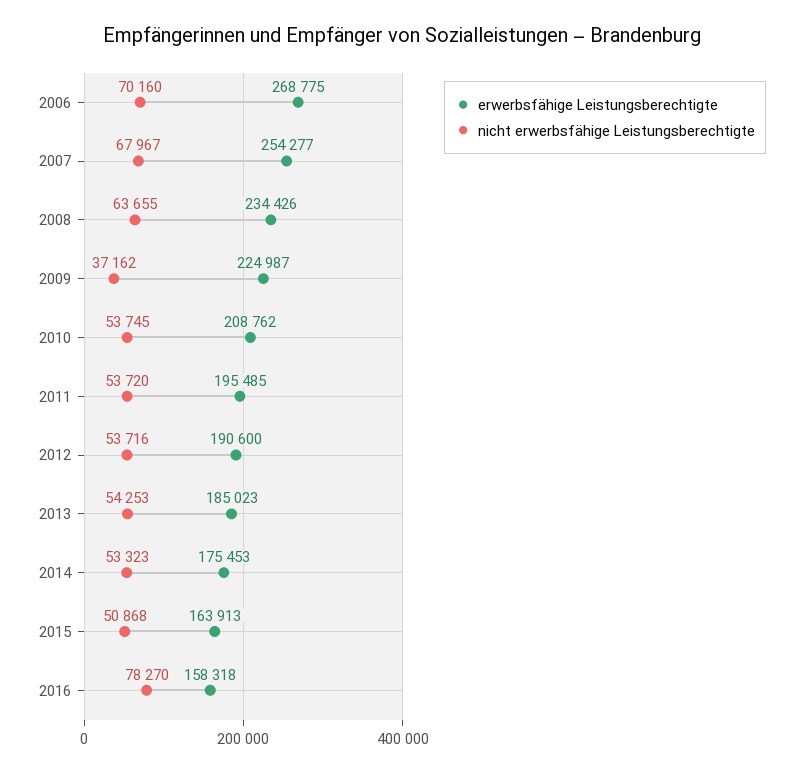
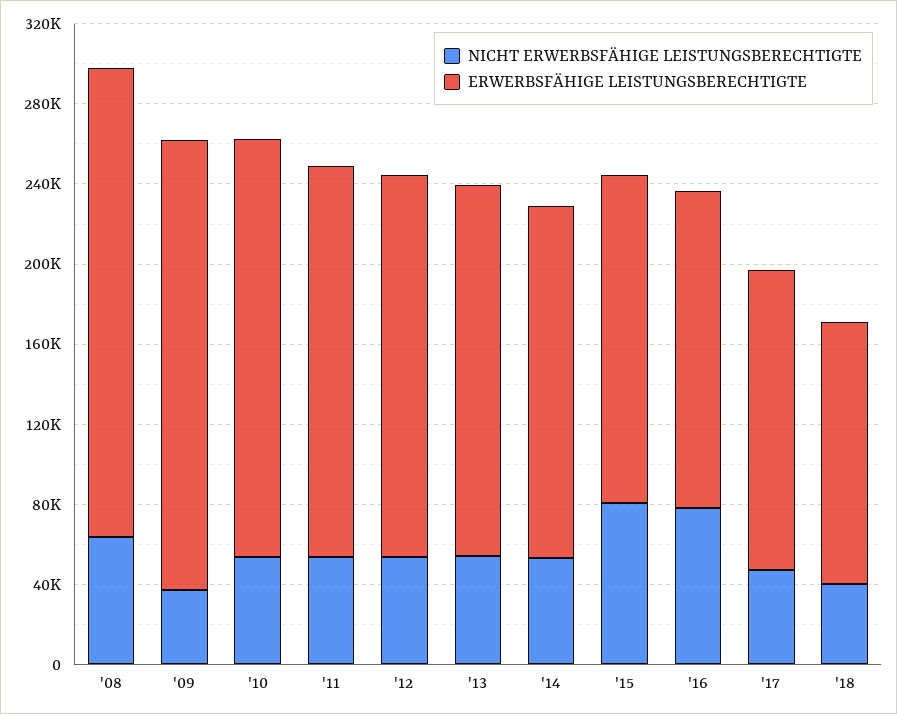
erwerbsfähige Leistungsberechtigte, 2006: 268775 -> none
nicht erwerbsfähige Leistungsberechtigte, 2006: 70160 -> none
erwerbsfähige Leistungsberechtigte, 2007: 254277 -> none
nicht erwerbsfähige Leistungsberechtigte, 2007: 67967 -> none
nicht erwerbsfähige Leistungsberechtigte, 2015: 50868 -> 80000
nicht erwerbsfähige Leistungsberechtigte, '17: none -> 50000
erwerbsfähige Leistungsberechtigte, '17: none -> 150000
nicht erwerbsfähige Leistungsberechtigte, '18: none -> 40000
erwerbsfähige Leistungsberechtigte, '18: none -> 130000

